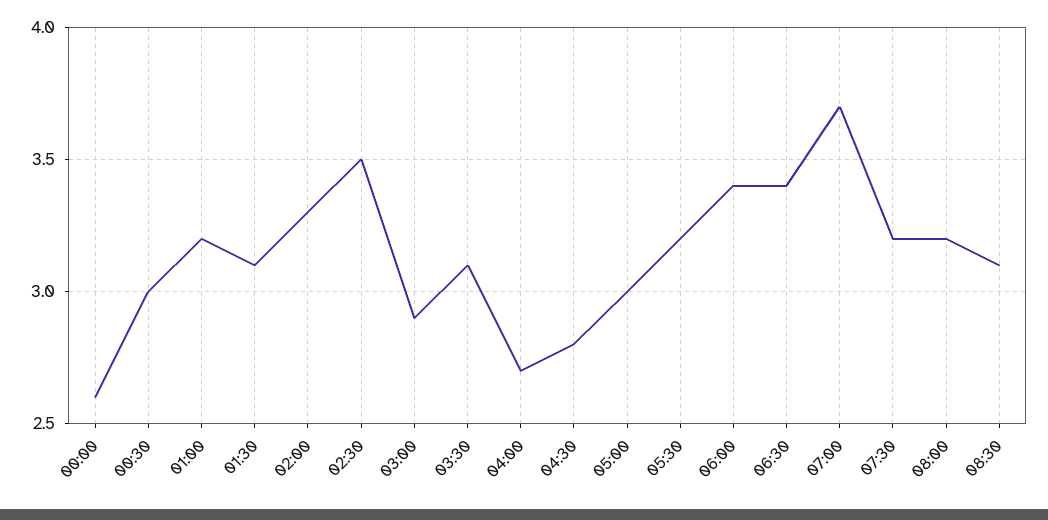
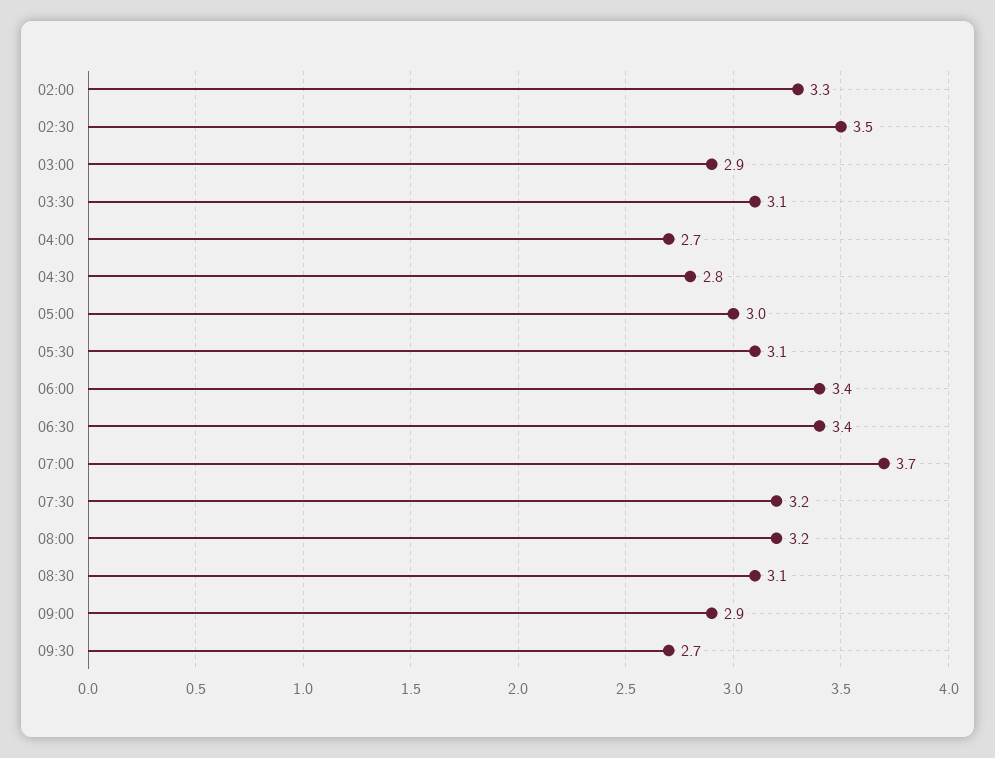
00:00: 2.6 -> none
00:30: 3 -> none
01:00: 3.2 -> none
01:30: 3.1 -> none
05:30: 3.2 -> 3.1
09:00: none -> 2.9
09:30: none -> 2.7

